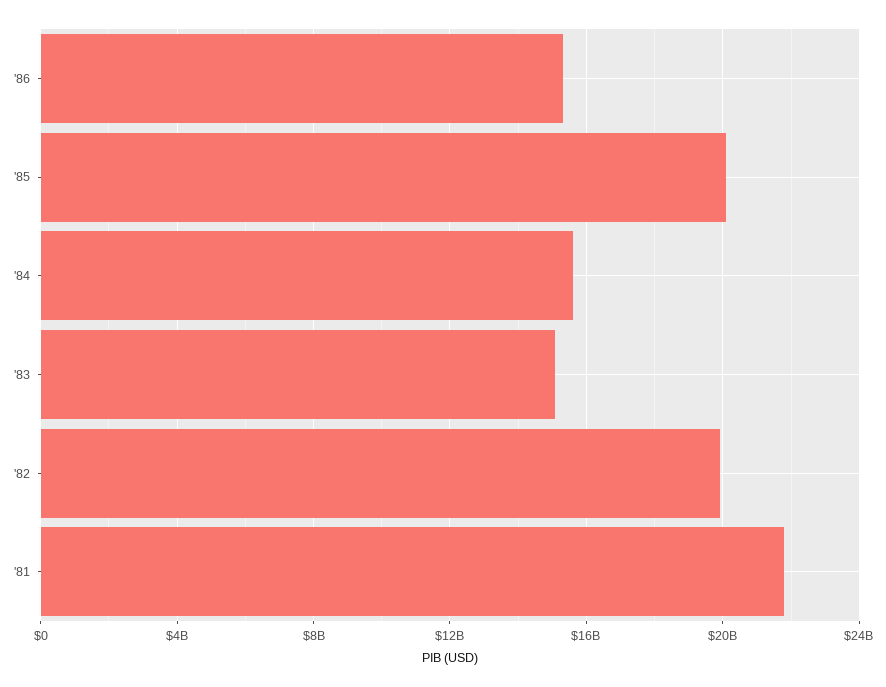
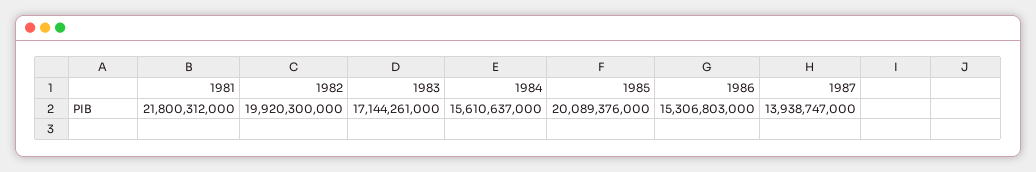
'83: 15000000000 -> 17144261000
1987: none -> 13938747000

